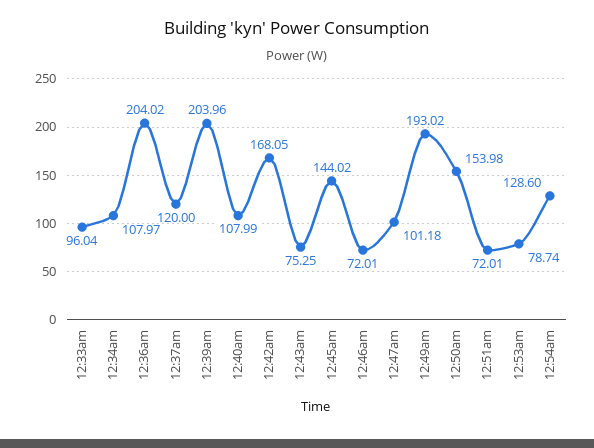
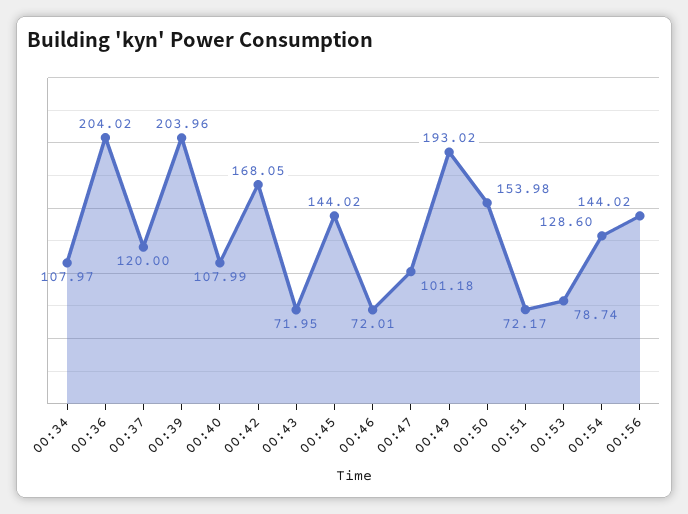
12:33am: 96.04 -> none
12:43am: 75.25 -> 71.95
12:51am: 72.01 -> 72.17
00:56: none -> 144.02

